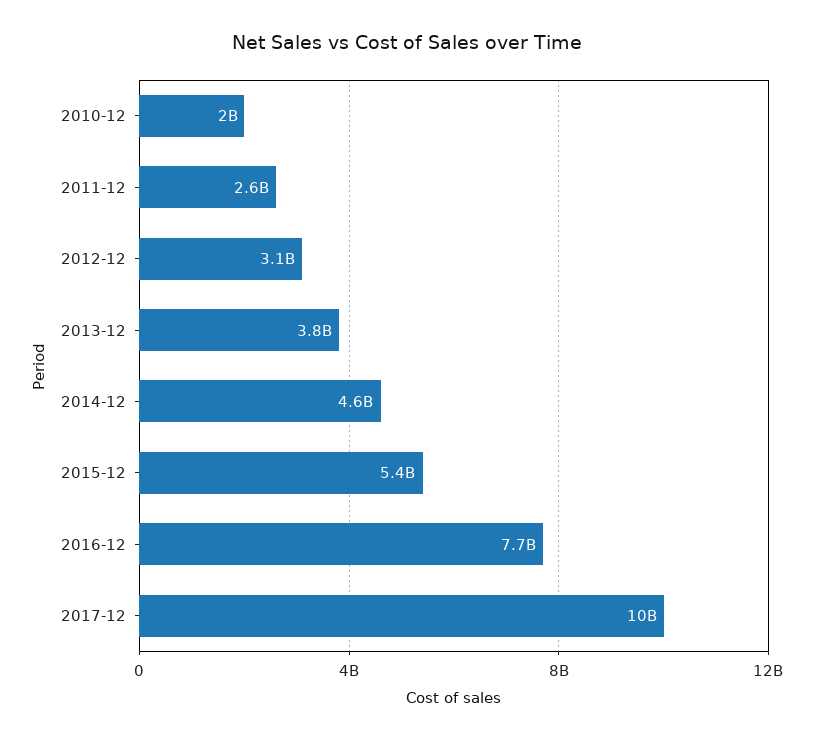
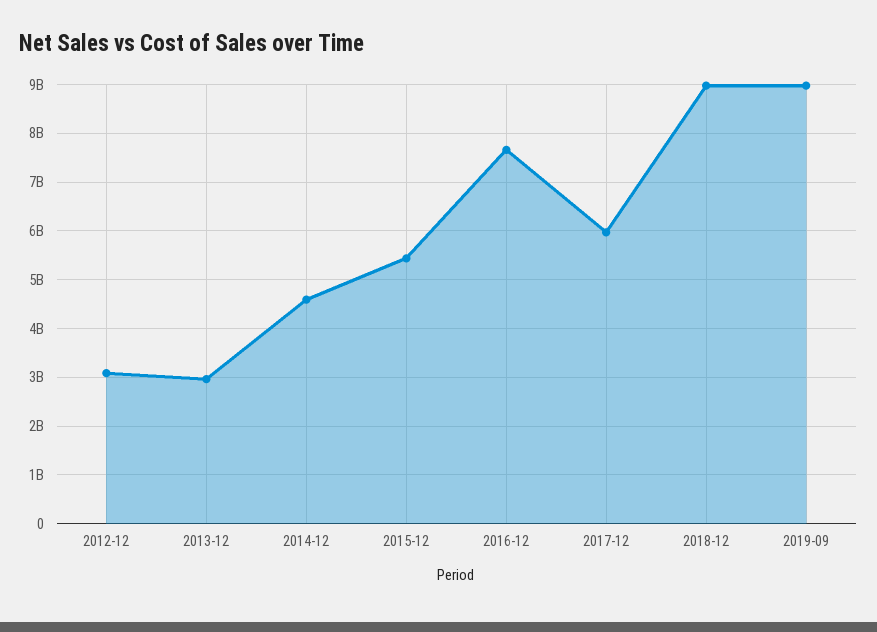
2010-12: 2000000000 -> none
2011-12: 2600000000 -> none
2013-12: 3800000000 -> 3000000000
2017-12: 10000000000 -> 6000000000
2018-12: none -> 9000000000
2019-09: none -> 9000000000

